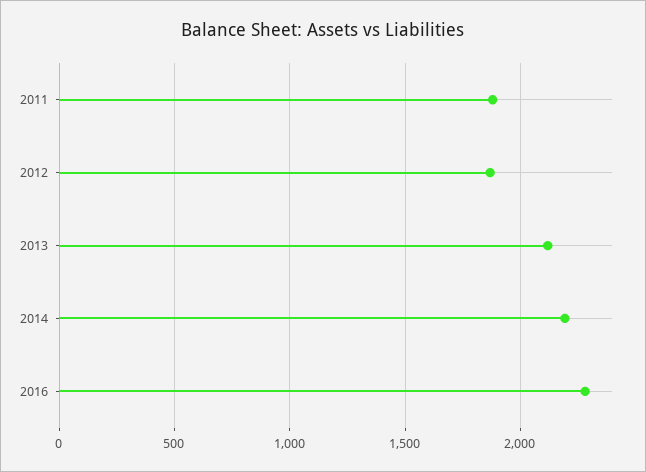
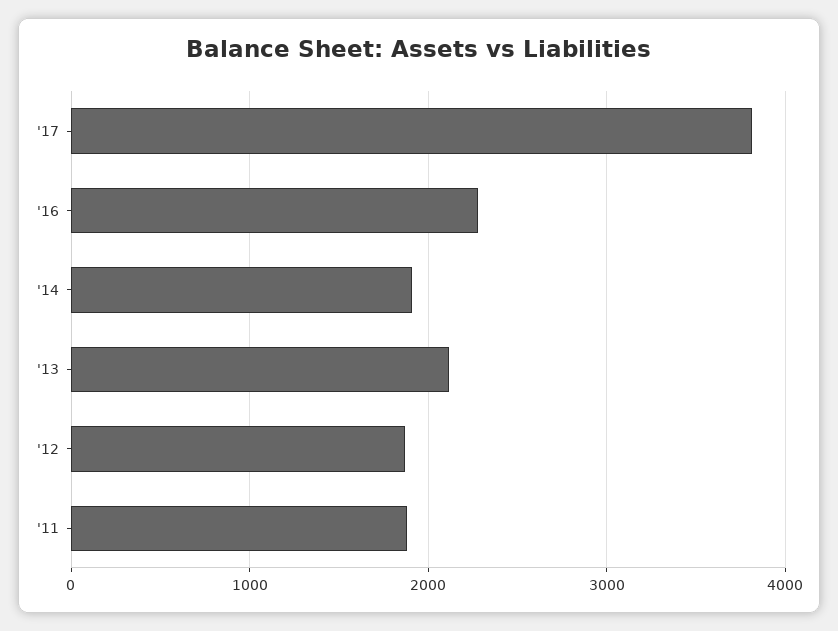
2014: 2200 -> 1900
'17: none -> 3800

